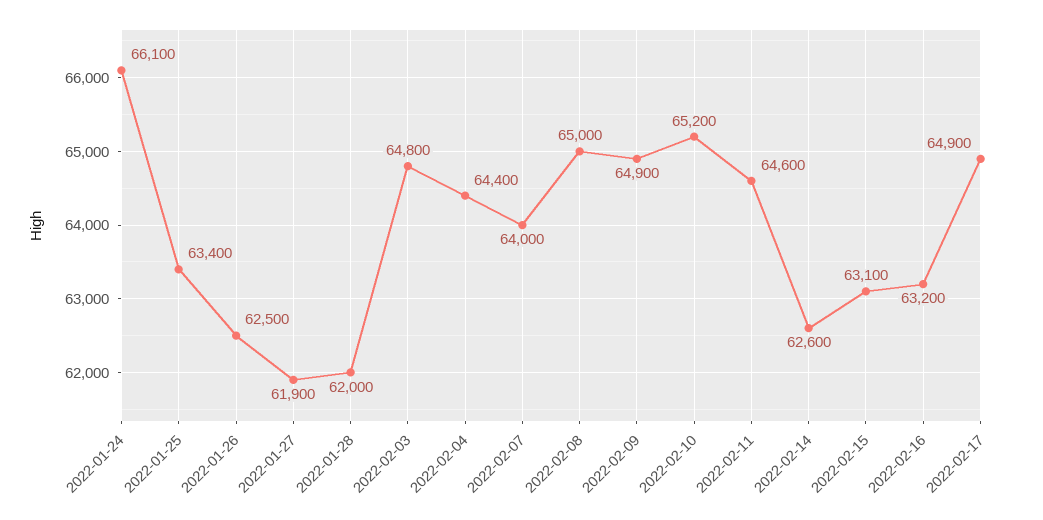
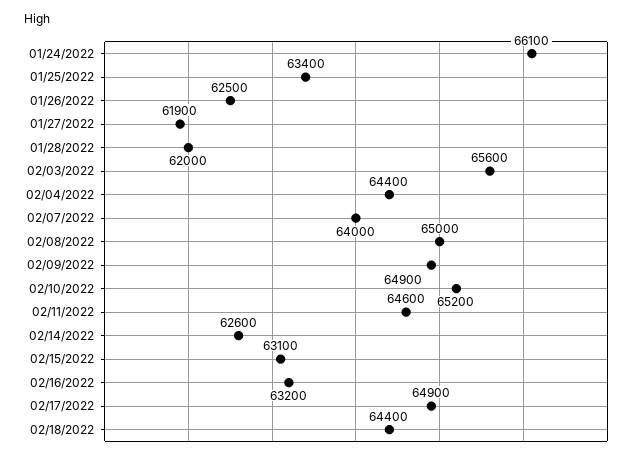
2022-02-03: 64800 -> 65600
02/18/2022: none -> 64400

